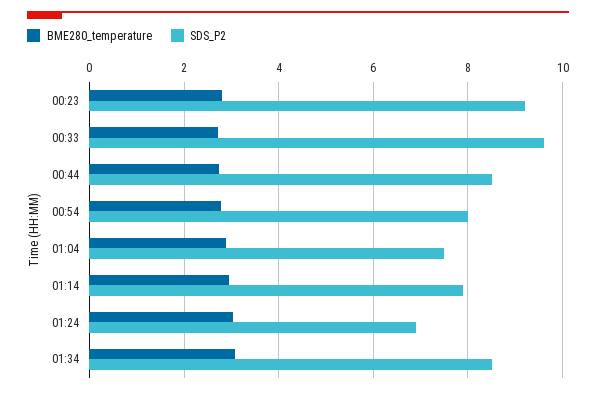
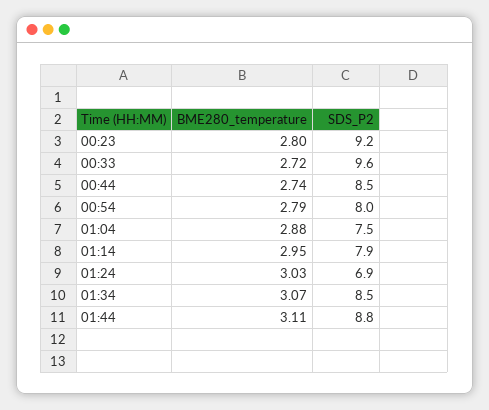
BME280_temperature, 01:44: none -> 3.11
SDS_P2, 01:44: none -> 8.8

